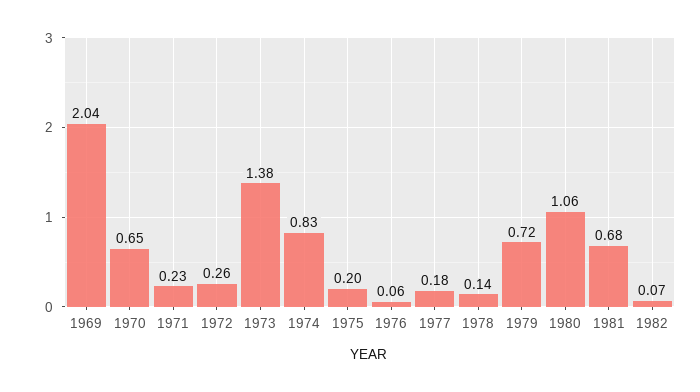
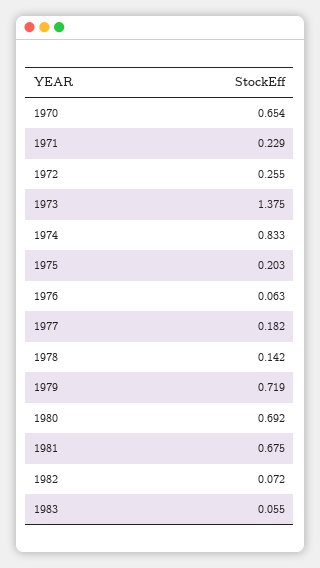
1969: 2.04 -> none
1980: 1.06 -> 0.692
1983: none -> 0.055

